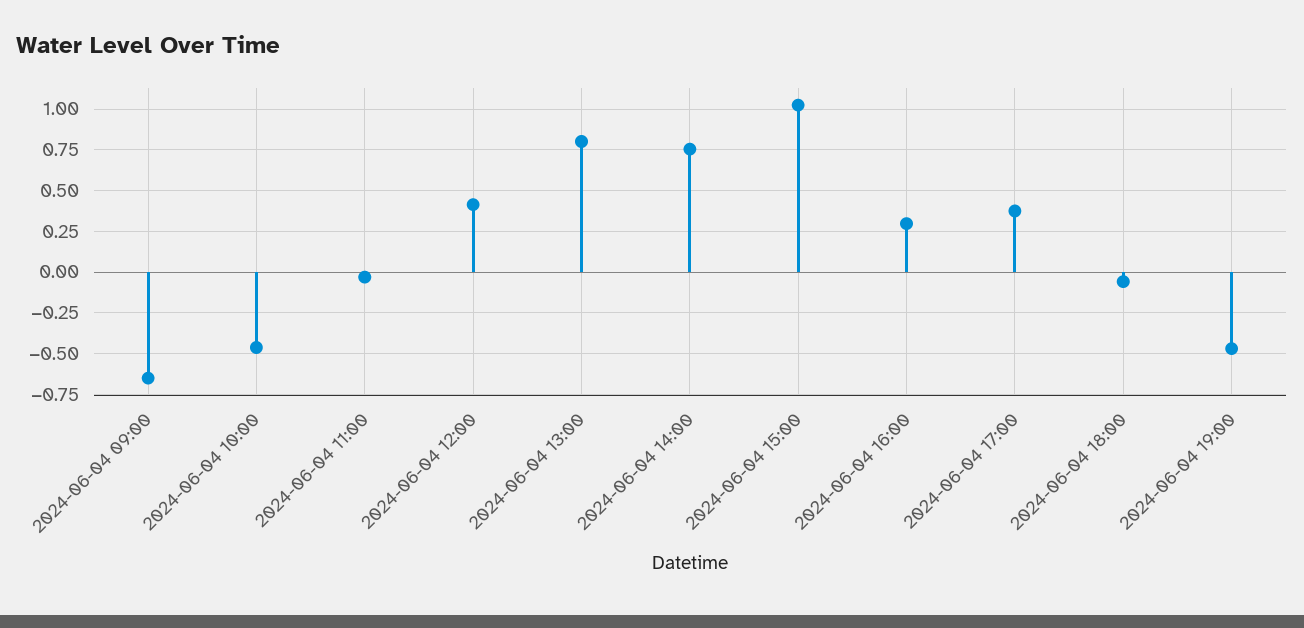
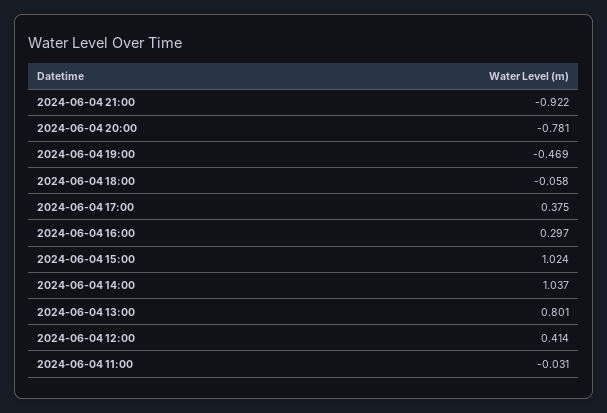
2024-06-04 09:00: -0.65 -> none
2024-06-04 10:00: -0.45 -> none
2024-06-04 14:00: 0.75 -> 1.037
2024-06-04 21:00: none -> -0.922
2024-06-04 20:00: none -> -0.781

